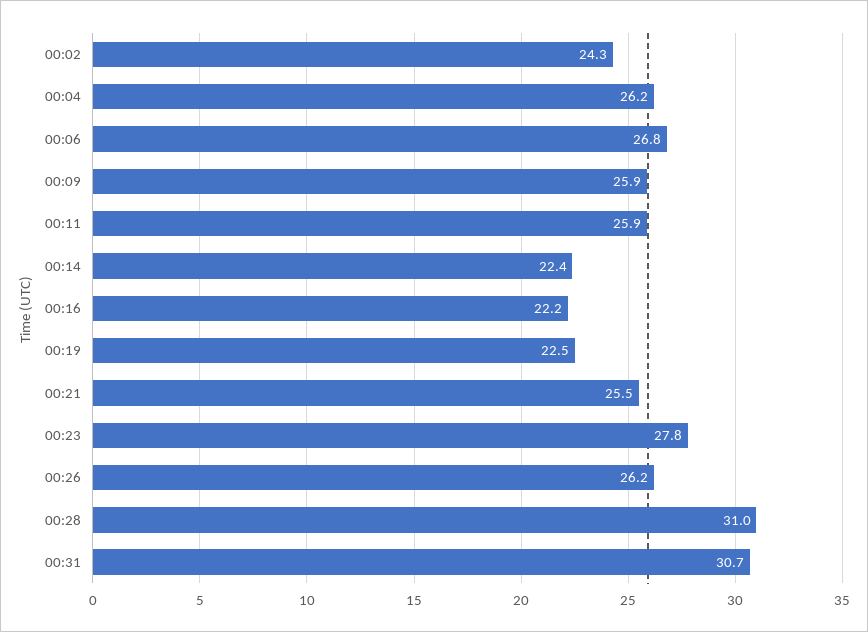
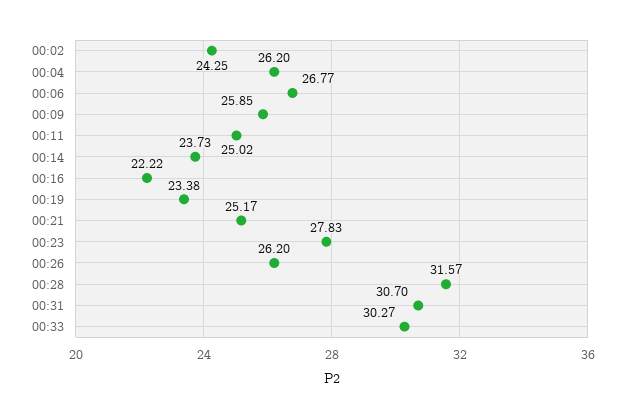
00:11: 25.9 -> 25.02
00:14: 22.4 -> 23.73
00:19: 22.5 -> 23.38
00:21: 25.5 -> 25.17
00:28: 31 -> 31.57
00:33: none -> 30.27

